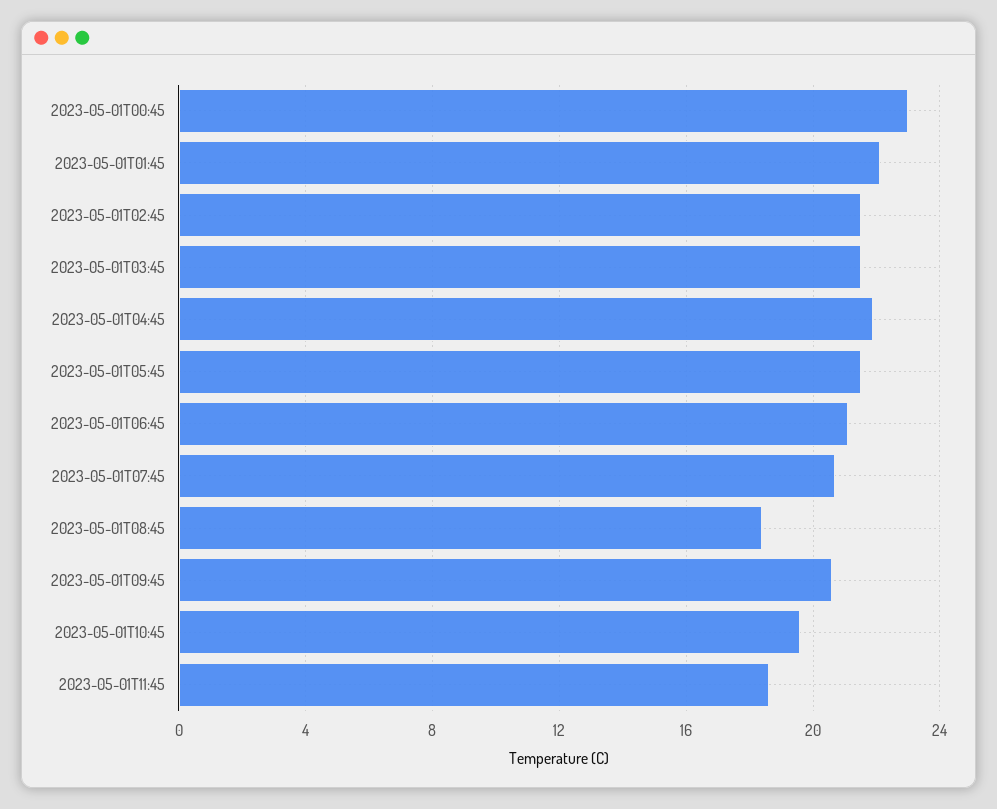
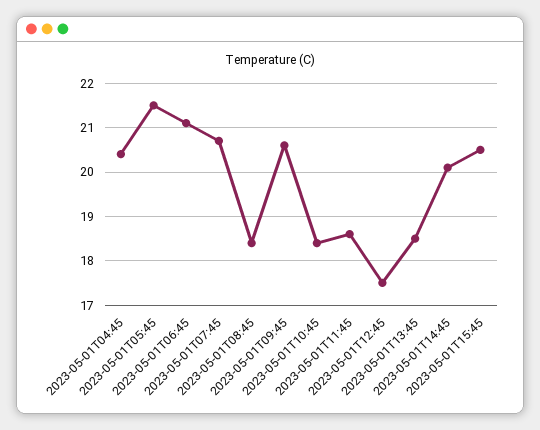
2023-05-01T00:45: 23 -> none
2023-05-01T01:45: 22 -> none
2023-05-01T02:45: 21.5 -> none
2023-05-01T03:45: 21.5 -> none
2023-05-01T04:45: 22 -> 20.5
2023-05-01T10:45: 19.5 -> 18.5
2023-05-01T12:45: none -> 17.5
2023-05-01T13:45: none -> 18.5
2023-05-01T14:45: none -> 20
2023-05-01T15:45: none -> 20.5

